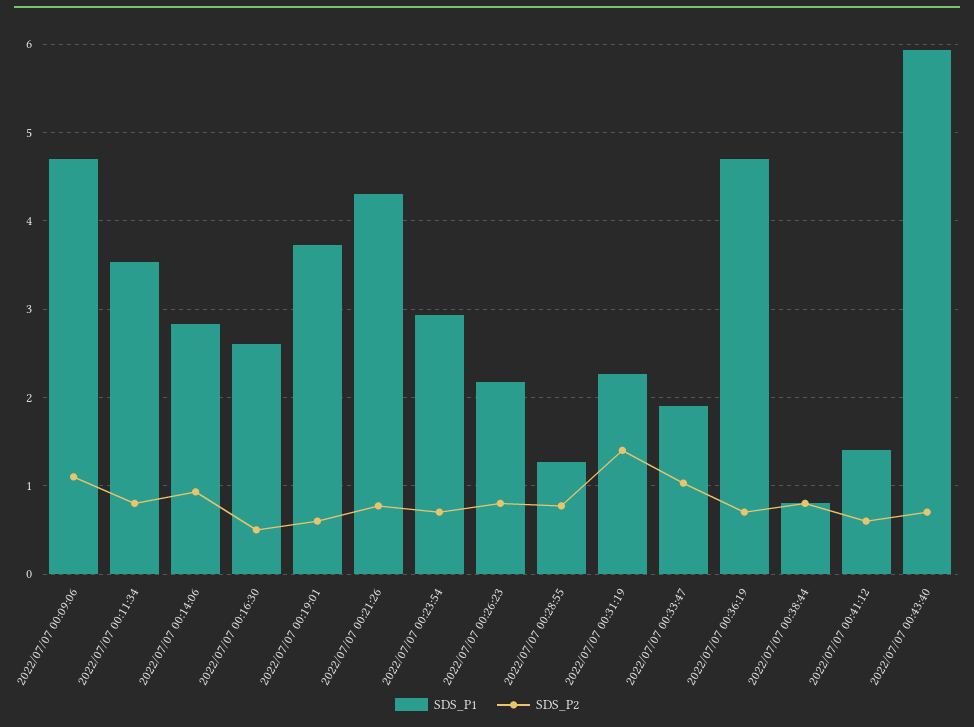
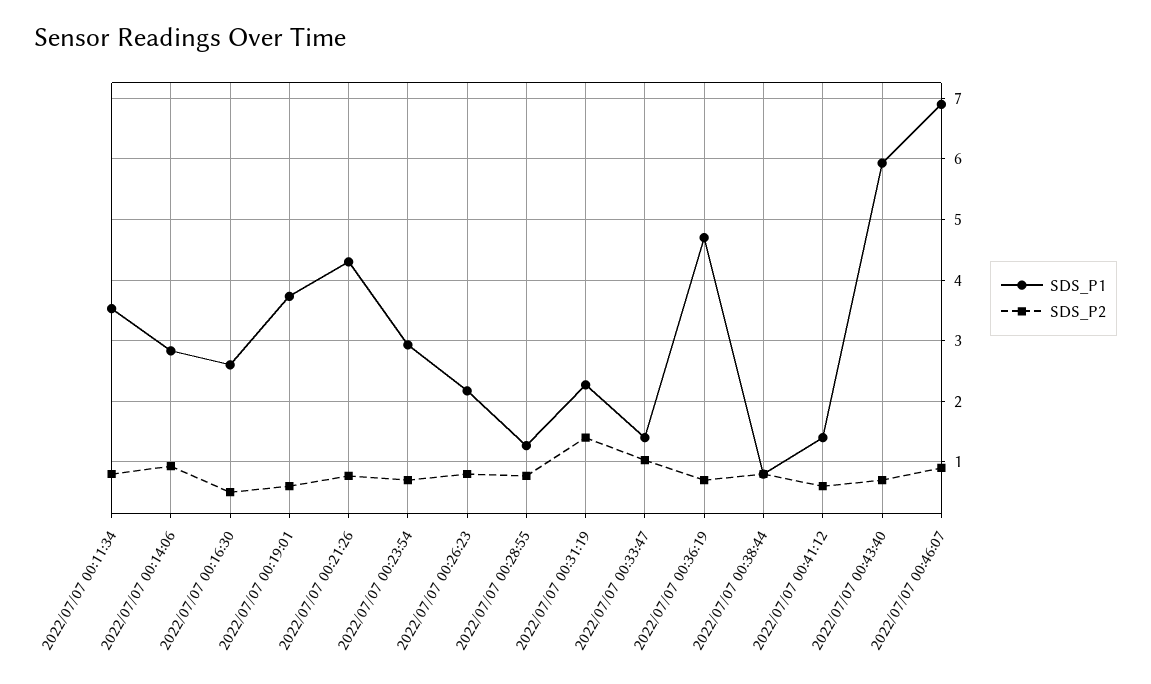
SDS_P1, 2022/07/07 00:09:06: 4.7 -> none
SDS_P2, 2022/07/07 00:09:06: 1.1 -> none
SDS_P1, 2022/07/07 00:33:47: 1.9 -> 1.4
SDS_P1, 2022/07/07 00:46:07: none -> 6.9
SDS_P2, 2022/07/07 00:46:07: none -> 0.9

